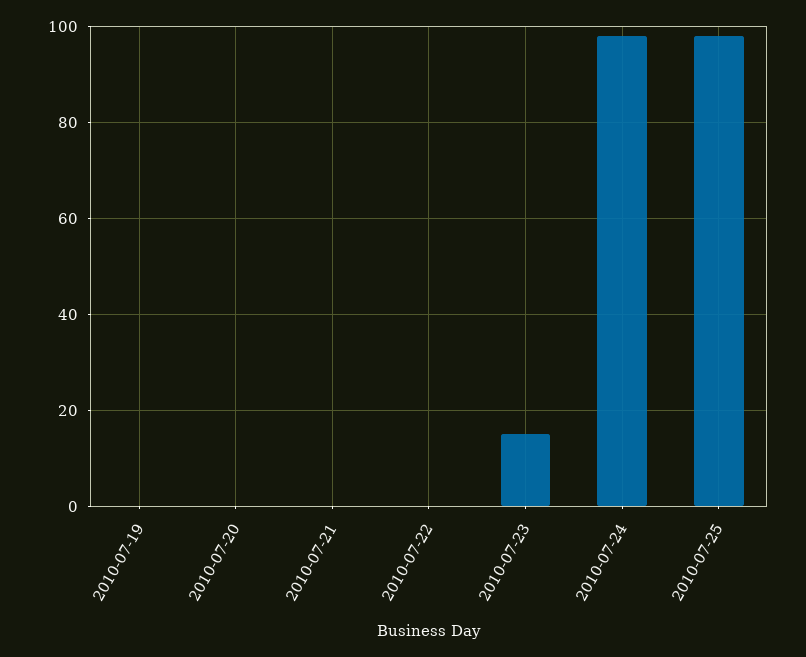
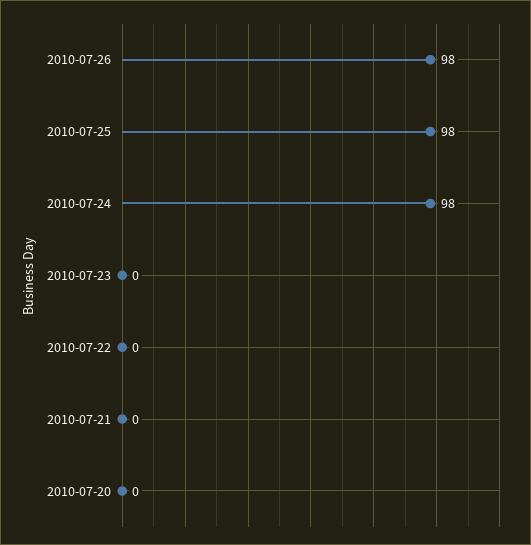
2010-07-19: 0 -> none
2010-07-23: 15 -> 0
2010-07-26: none -> 98

